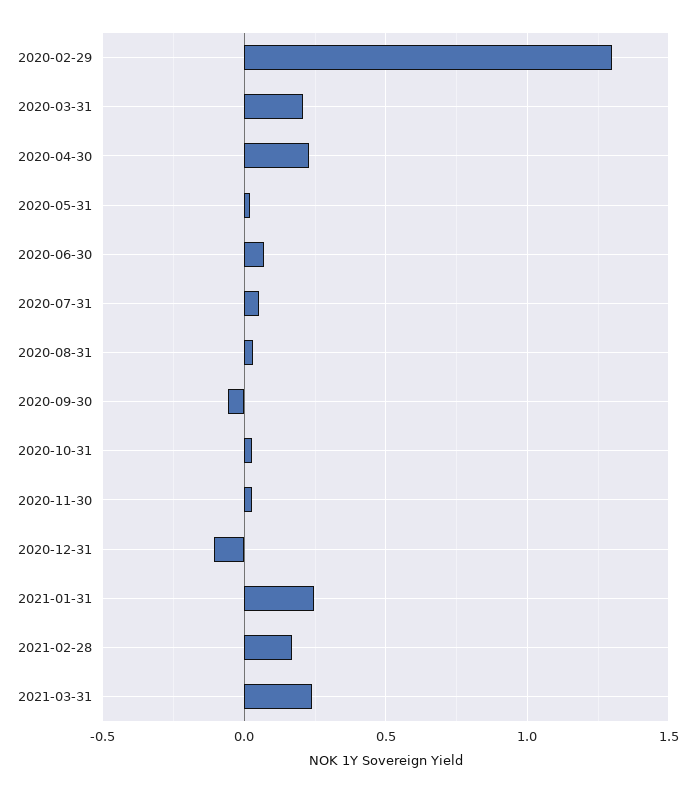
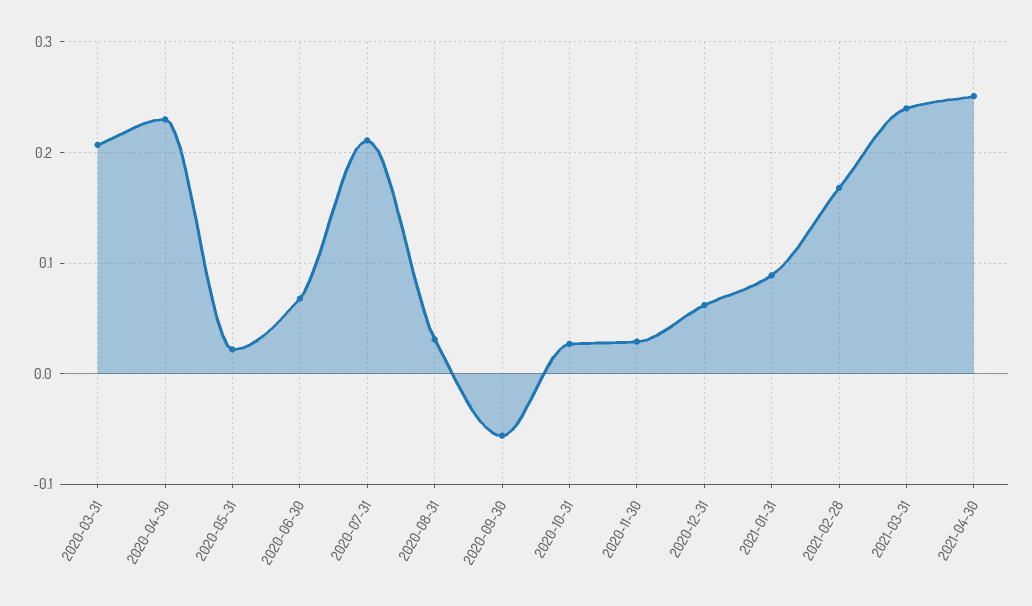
2020-02-29: 1.3 -> none
2020-07-31: 0.05 -> 0.21
2020-12-31: -0.1 -> 0.06
2021-01-31: 0.25 -> 0.09
2021-04-30: none -> 0.25

